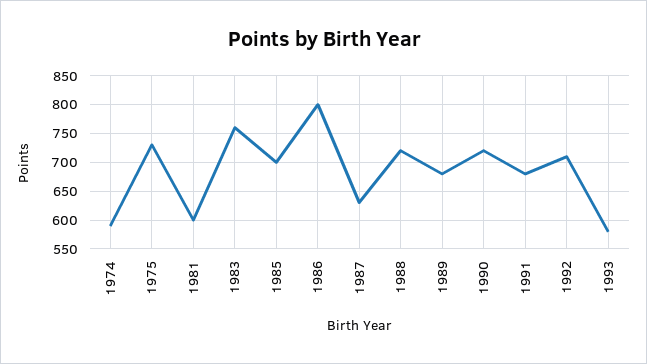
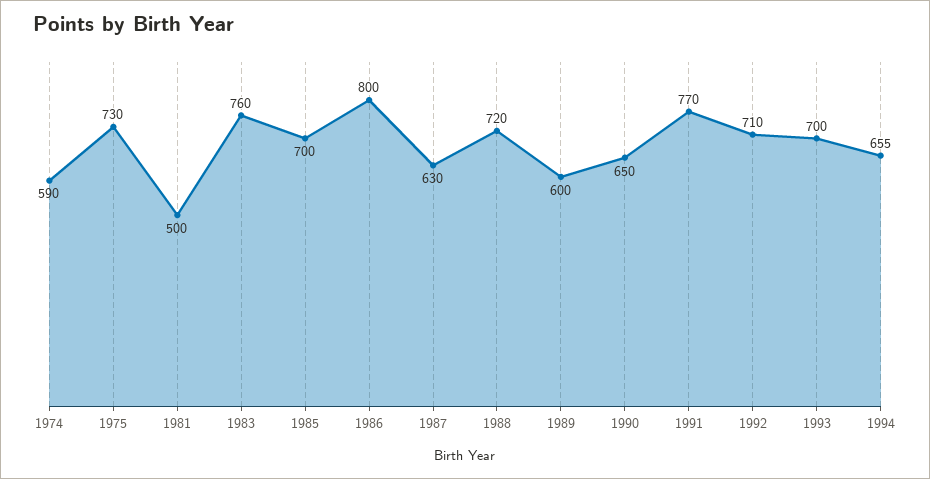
1981: 600 -> 500
1989: 675 -> 600
1990: 725 -> 650
1991: 675 -> 770
1993: 575 -> 700
1994: none -> 655

